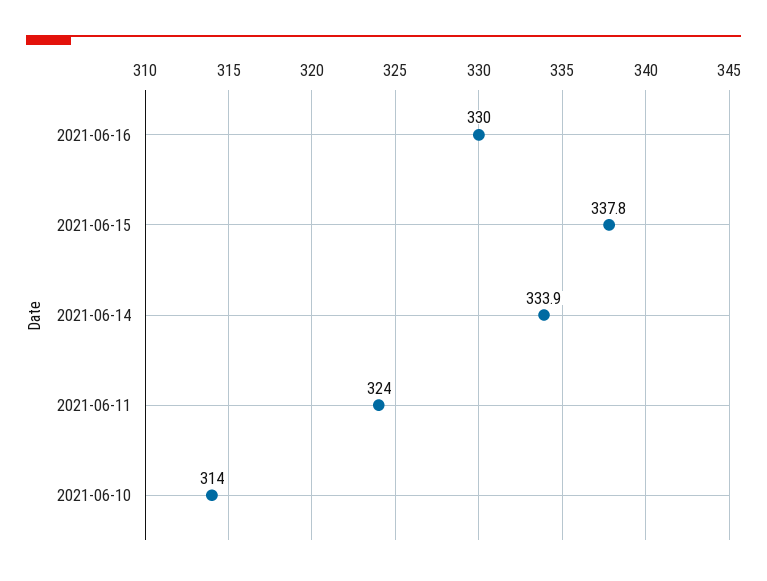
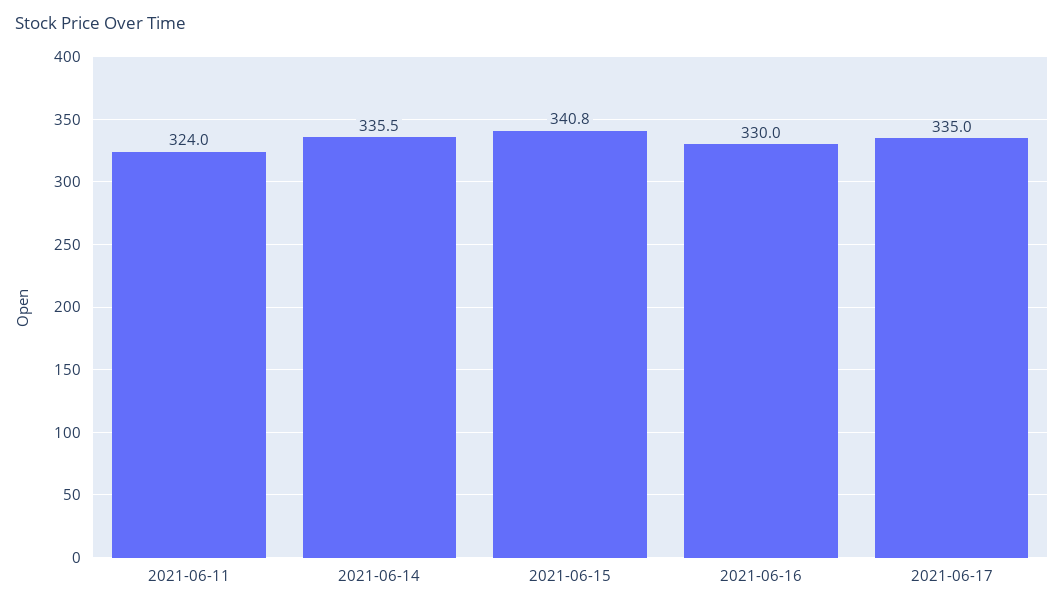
2021-06-15: 337.8 -> 340.8
2021-06-14: 333.9 -> 335.5
2021-06-10: 314 -> none
2021-06-17: none -> 335

